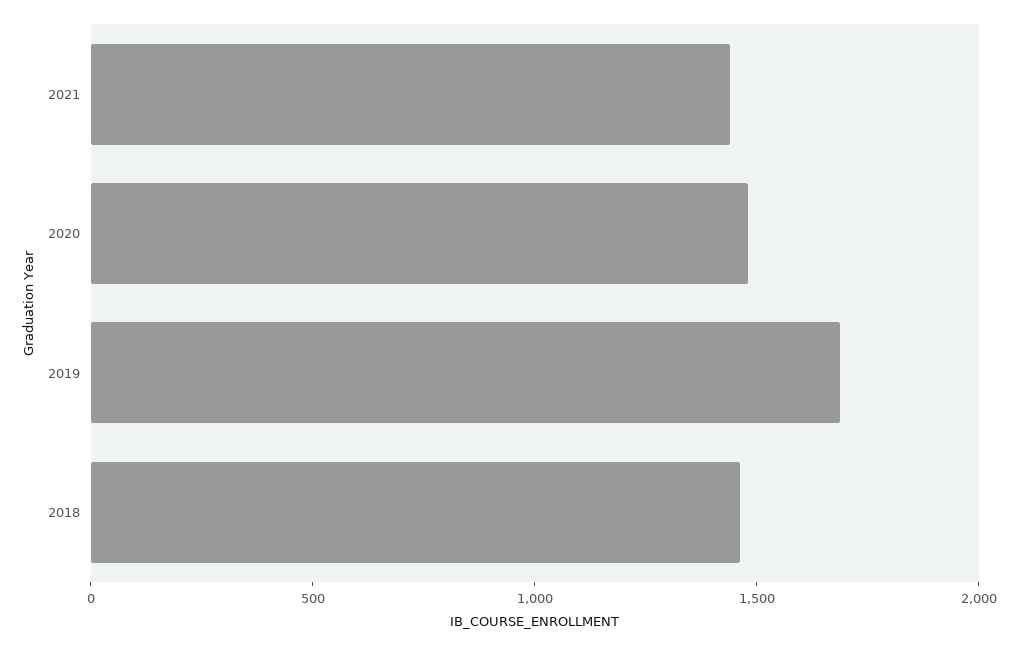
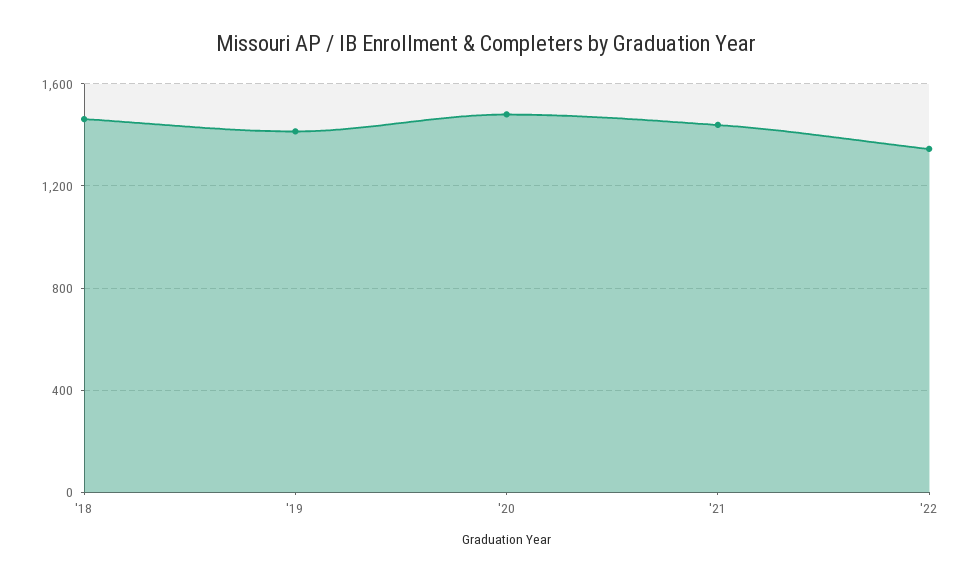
2019: 1700 -> 1400
'22: none -> 1350

